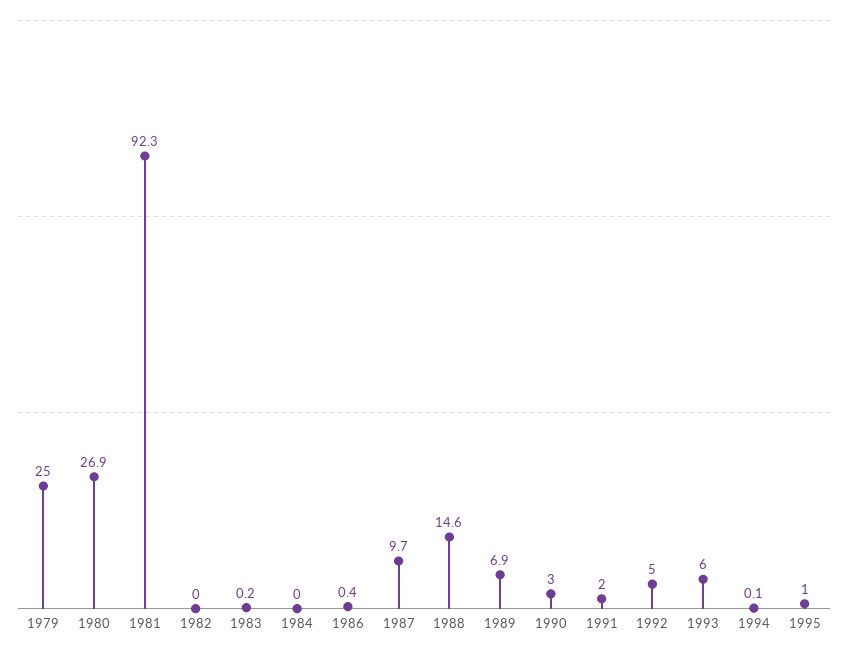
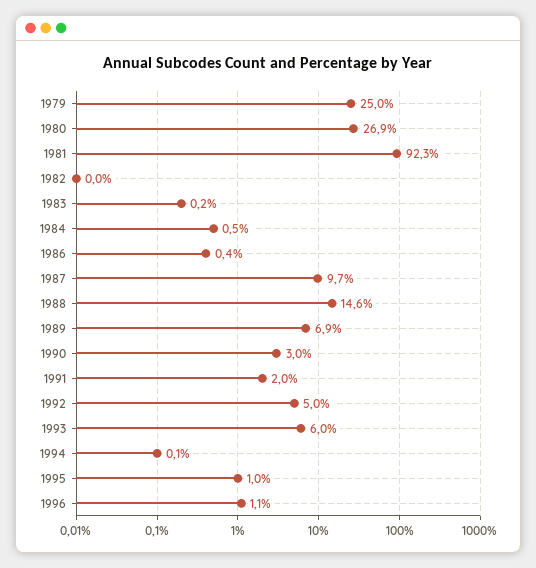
1984: 0 -> 0.5
1996: none -> 1.1

